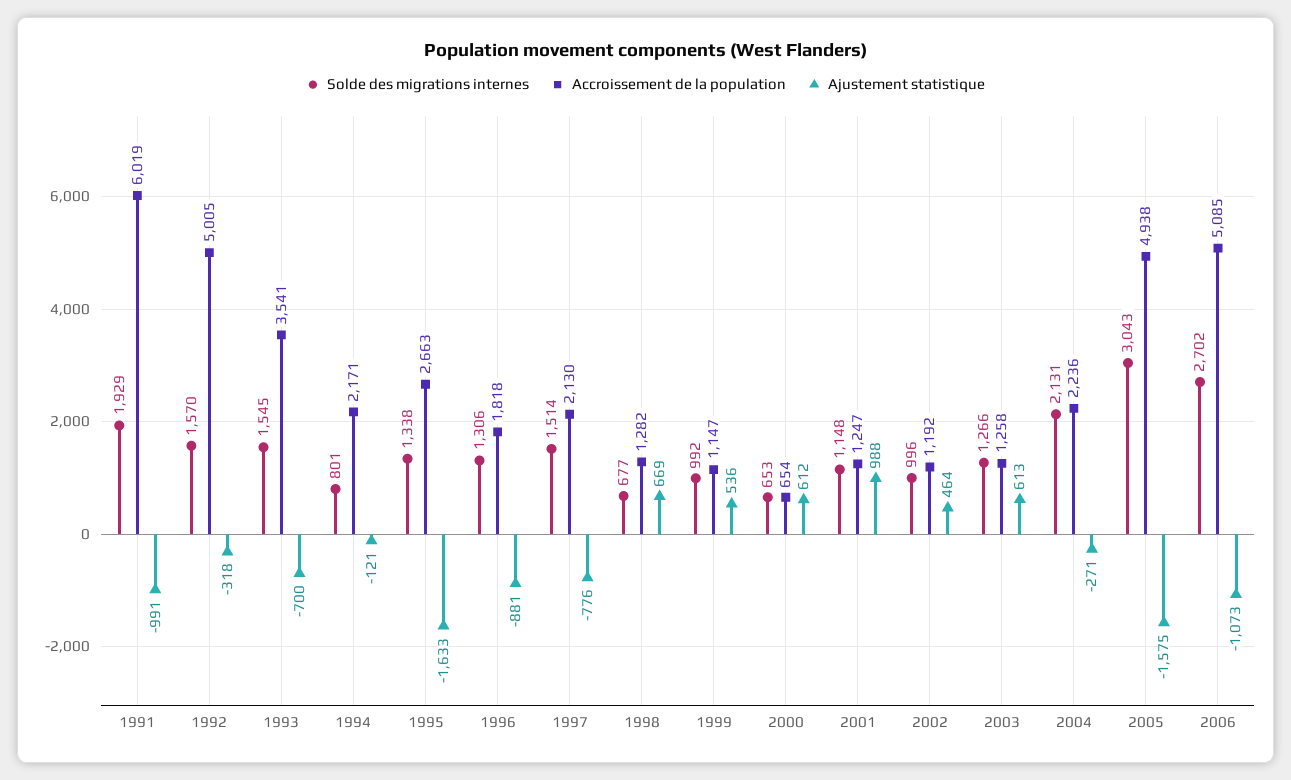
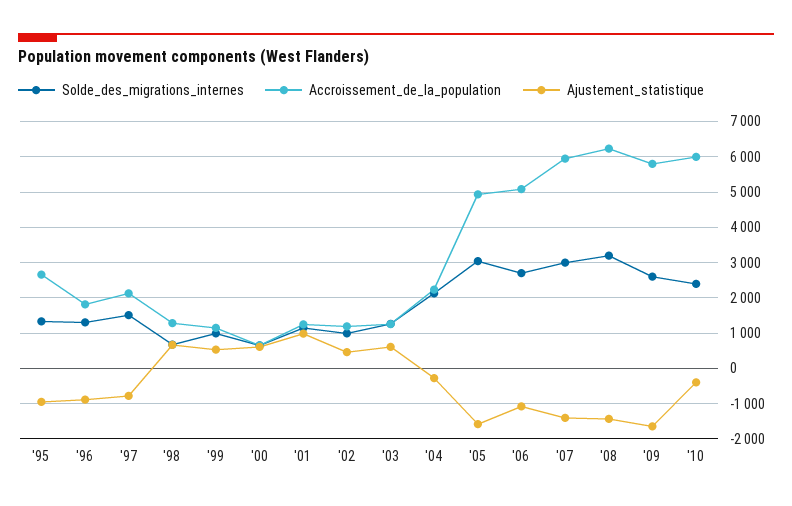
Solde des migrations internes, 1991: 1929 -> none
Accroissement de la population, 1991: 6019 -> none
Ajustement statistique, 1991: -991 -> none
Solde des migrations internes, 1992: 1570 -> none
Accroissement de la population, 1992: 5005 -> none
Ajustement statistique, 1992: -318 -> none
Solde des migrations internes, 1993: 1545 -> none
Accroissement de la population, 1993: 3541 -> none
Ajustement statistique, 1993: -700 -> none
Solde des migrations internes, 1994: 801 -> none
Accroissement de la population, 1994: 2171 -> none
Ajustement statistique, 1994: -121 -> none
Ajustement statistique, 1995: -1633 -> -1000
Solde des migrations internes, '07: none -> 3000
Accroissement de la population, '07: none -> 6000
Ajustement statistique, '07: none -> -1400
Solde des migrations internes, '08: none -> 3200
Accroissement de la population, '08: none -> 6200
Ajustement statistique, '08: none -> -1400
Solde des migrations internes, '09: none -> 2600
Accroissement de la population, '09: none -> 5800
Ajustement statistique, '09: none -> -1600
Solde des migrations internes, '10: none -> 2400
Accroissement de la population, '10: none -> 6000
Ajustement statistique, '10: none -> -400

